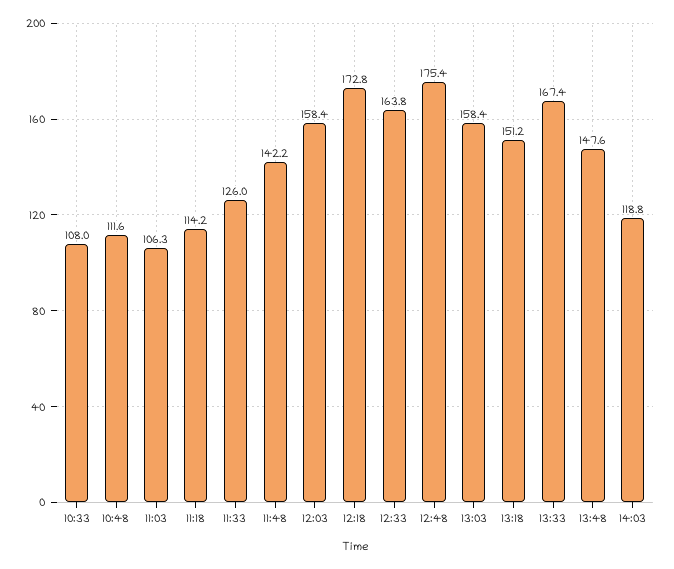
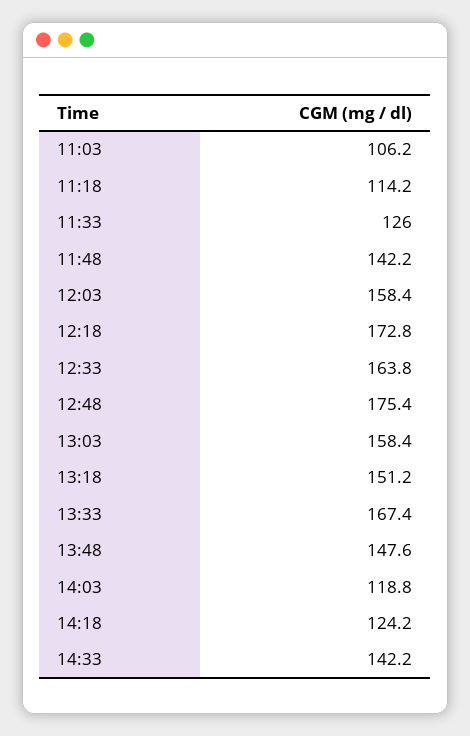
10:33: 108 -> none
10:48: 111.6 -> none
11:03: 106.3 -> 106.2
14:18: none -> 124.2
14:33: none -> 142.2

